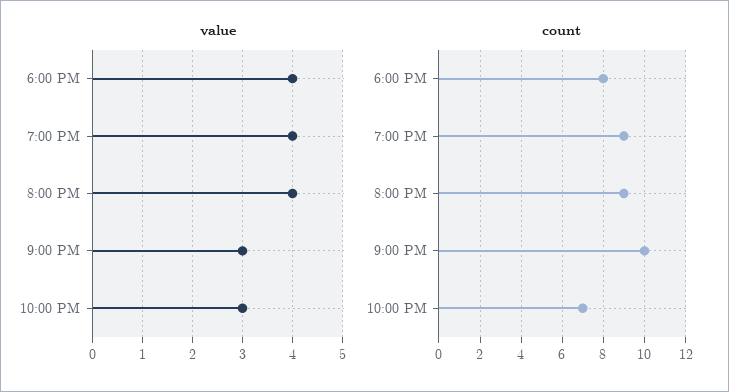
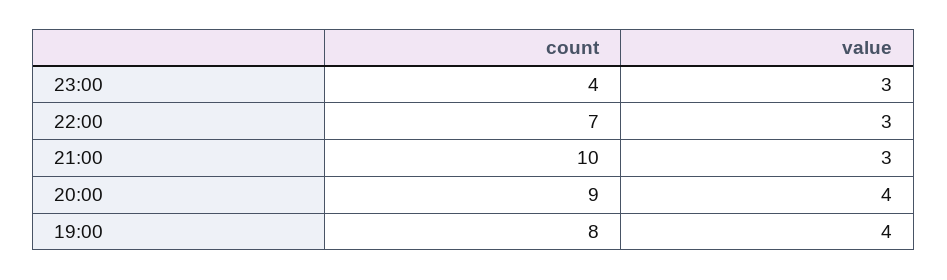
value, 6:00 PM: 4 -> none
count, 6:00 PM: 8 -> none
count, 7:00 PM: 9 -> 8
count, 23:00: none -> 4
value, 23:00: none -> 3

